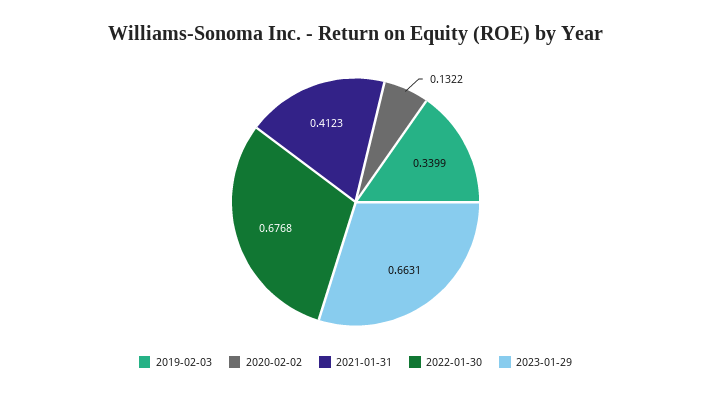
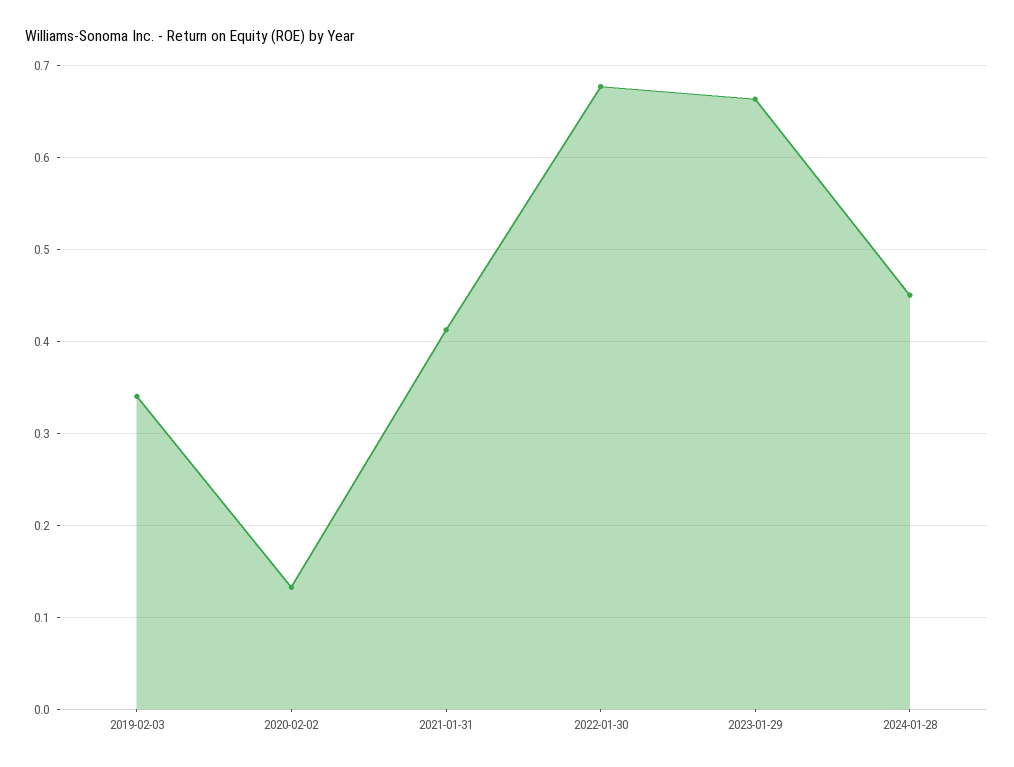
2024-01-28: none -> 0.45

